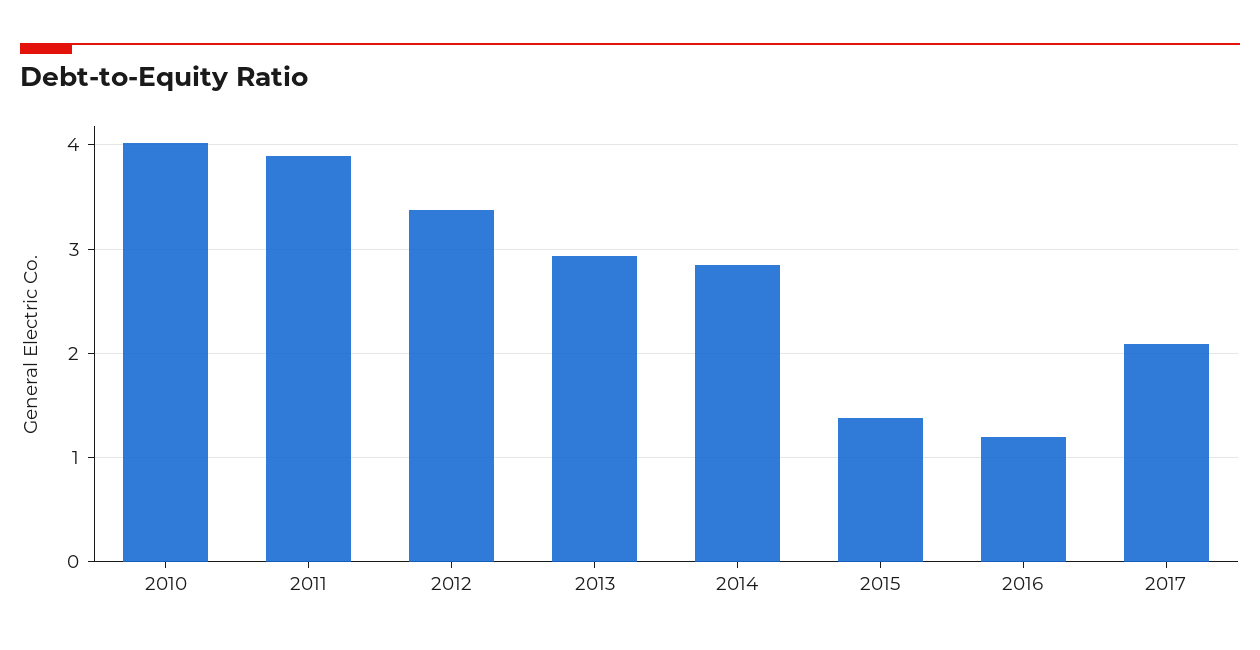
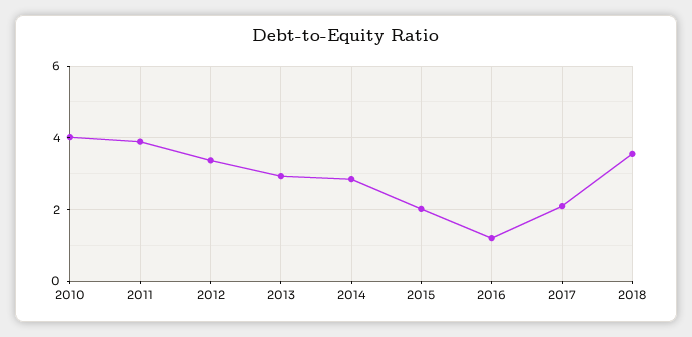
2015: 1.4 -> 2
2018: none -> 3.6

